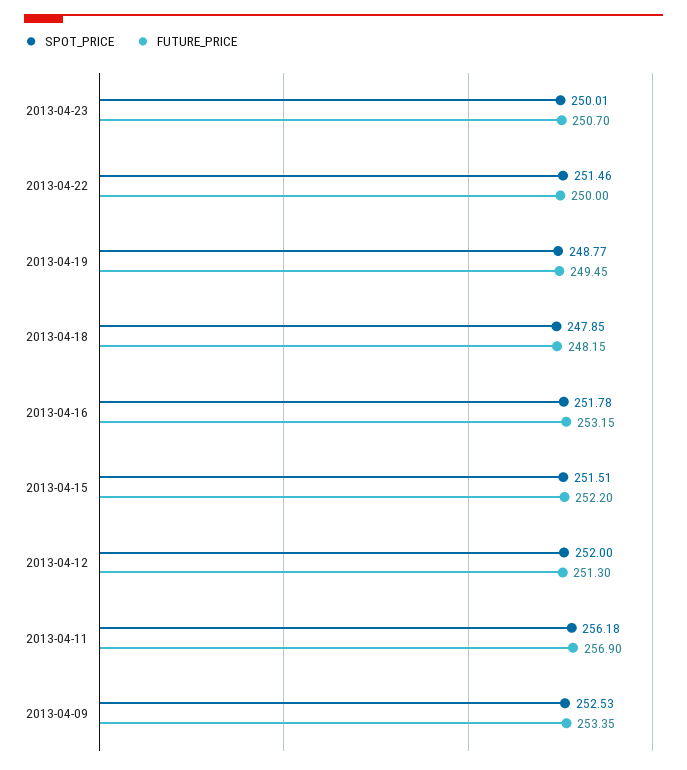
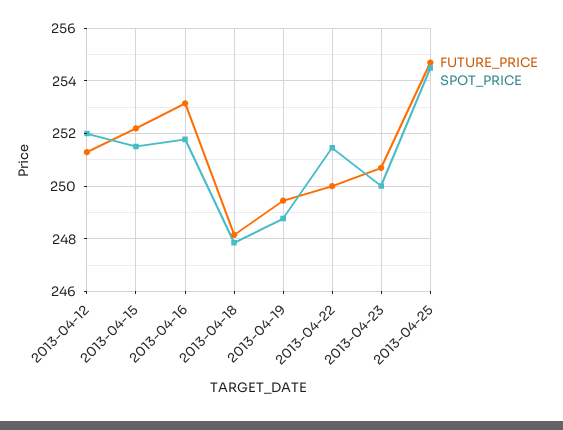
SPOT_PRICE, 2013-04-11: 256.18 -> none
FUTURE_PRICE, 2013-04-11: 256.9 -> none
SPOT_PRICE, 2013-04-09: 252.53 -> none
FUTURE_PRICE, 2013-04-09: 253.35 -> none
FUTURE_PRICE, 2013-04-25: none -> 254.75
SPOT_PRICE, 2013-04-25: none -> 254.5

